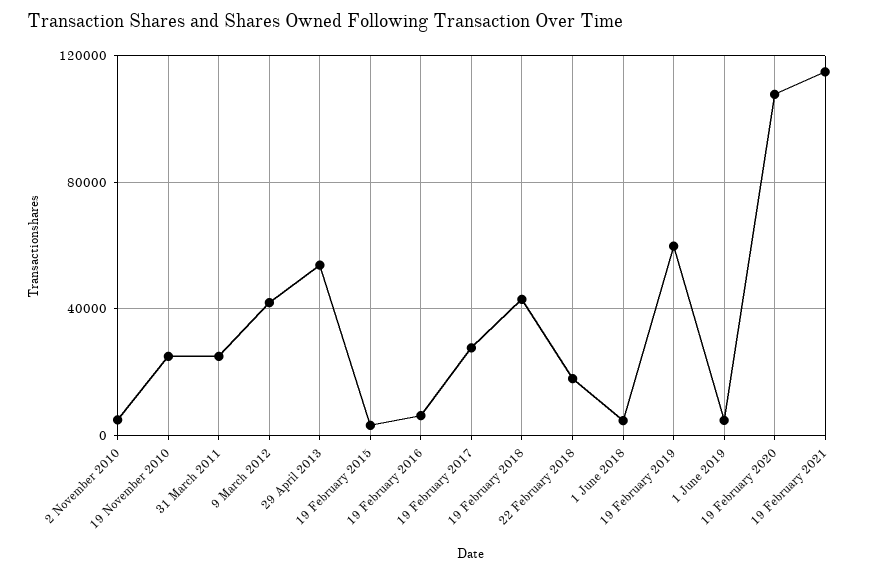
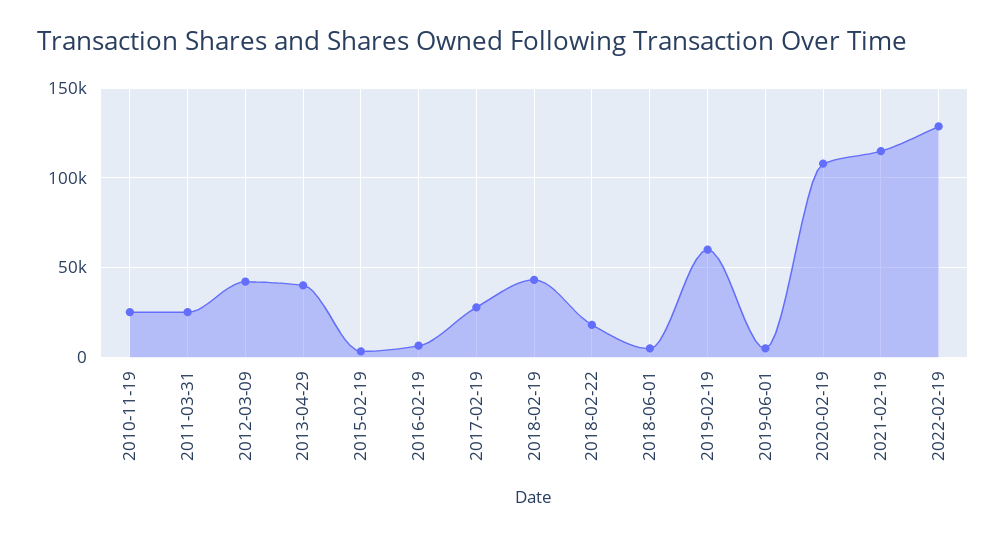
2 November 2010: 5000 -> none
29 April 2013: 55000 -> 40000
2022-02-19: none -> 130000

